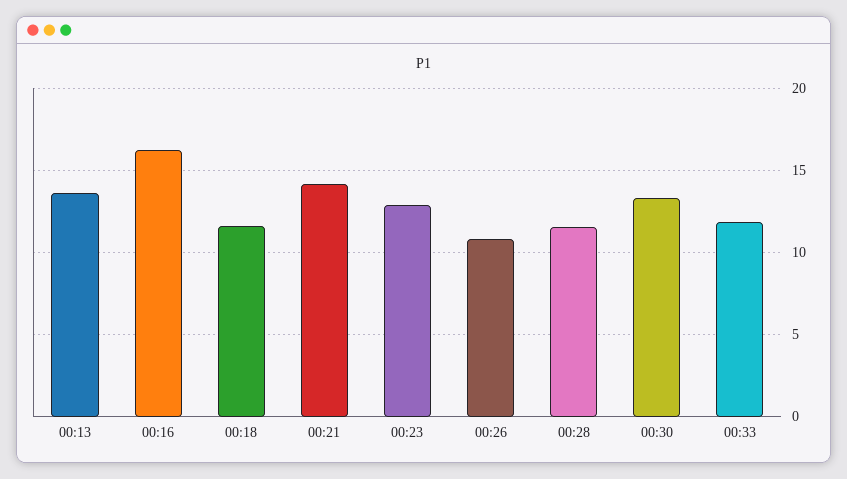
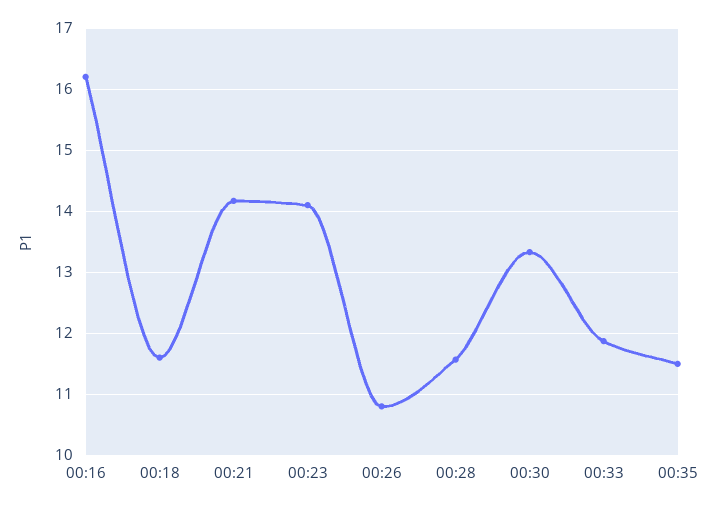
00:13: 13.5 -> none
00:23: 13 -> 14.1
00:35: none -> 11.5

